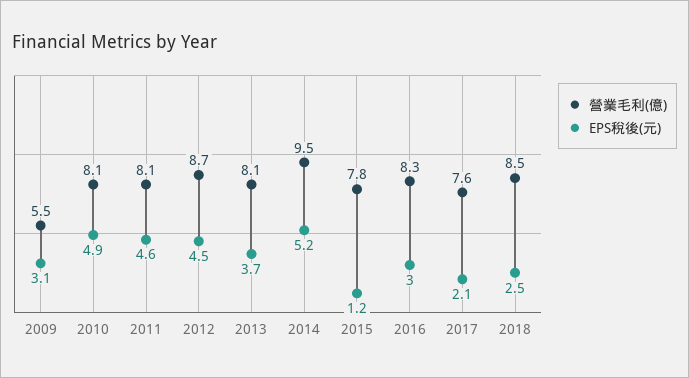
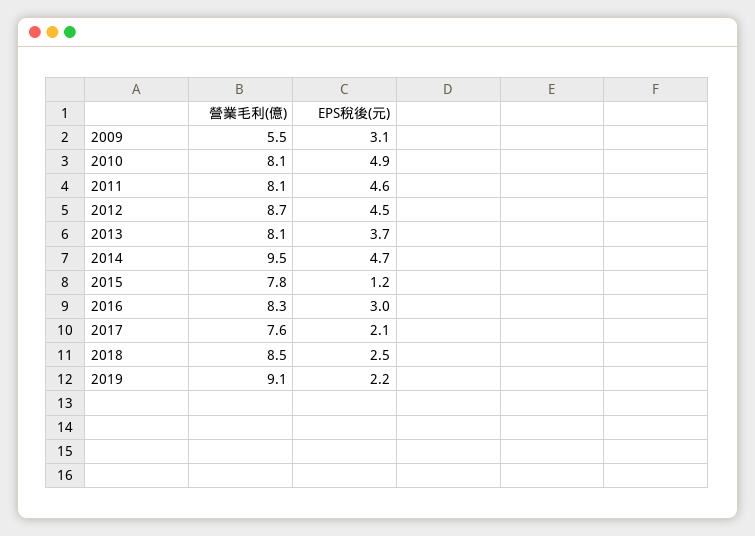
EPS稅後(元), 2014: 5.2 -> 4.7
營業毛利(億), 2019: none -> 9.1
EPS稅後(元), 2019: none -> 2.2

